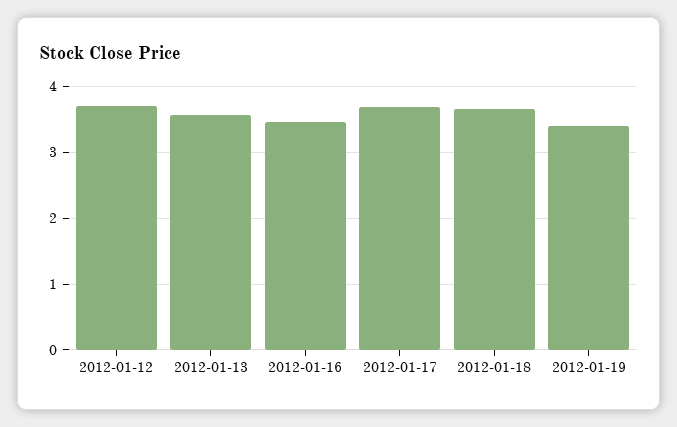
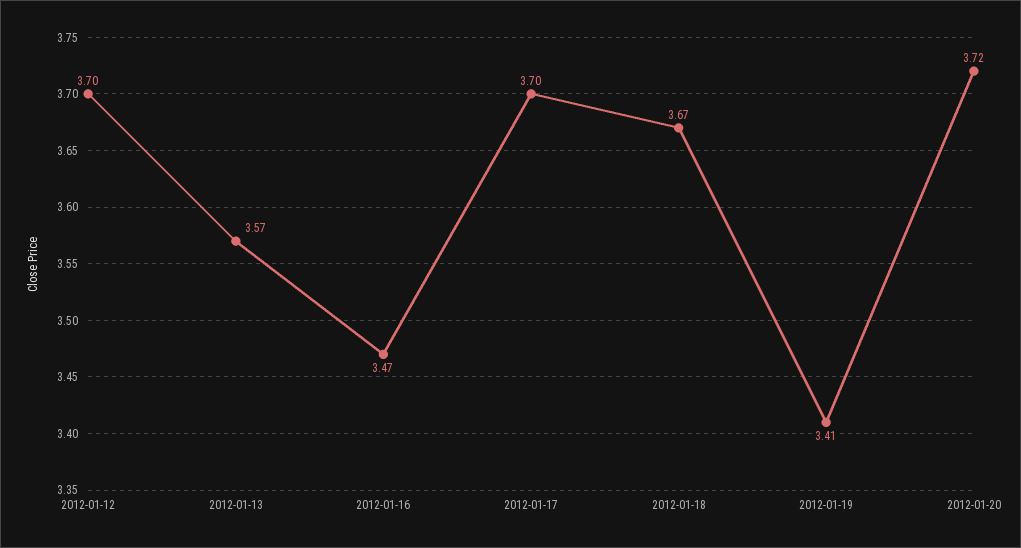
2012-01-20: none -> 3.72

